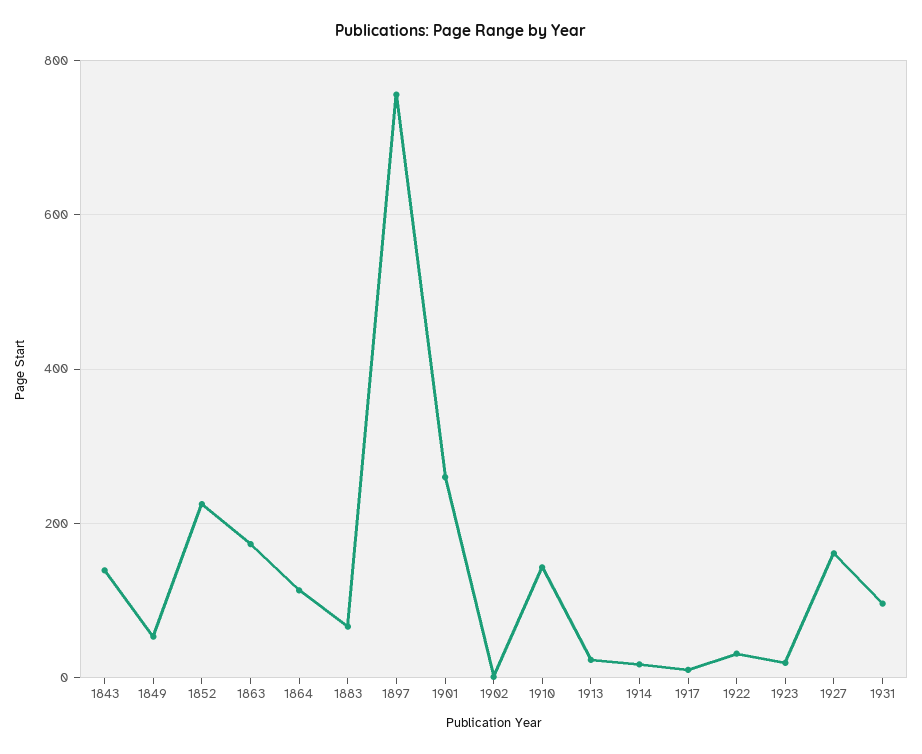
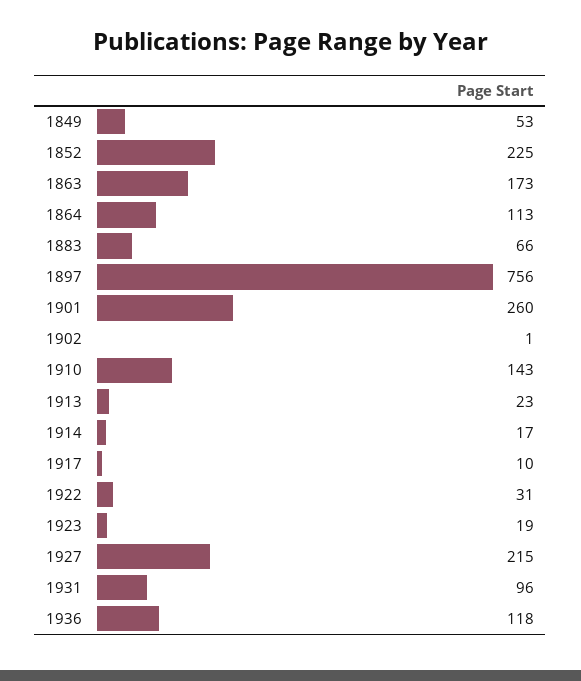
1843: 140 -> none
1927: 160 -> 215
1936: none -> 118

